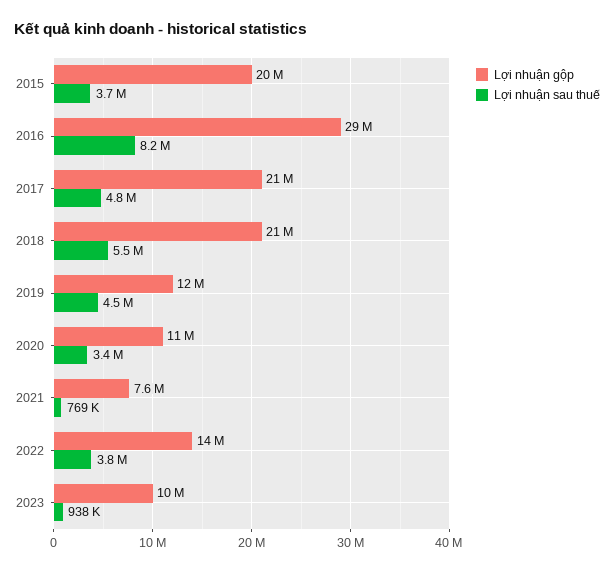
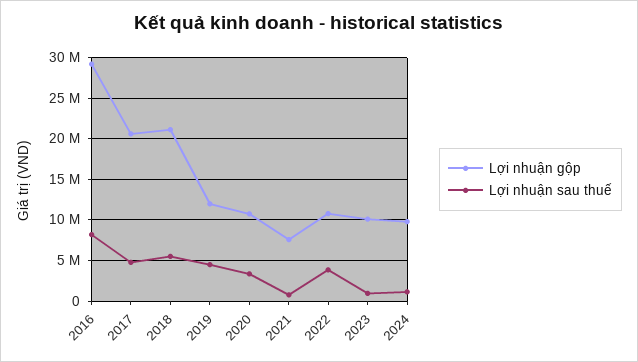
Lợi nhuận gộp, 2015: 20000000 -> none
Lợi nhuận sau thuế, 2015: 3700000 -> none
Lợi nhuận gộp, 2022: 14000000 -> 11000000
Lợi nhuận gộp, 2024: none -> 10000000
Lợi nhuận sau thuế, 2024: none -> 1000000

